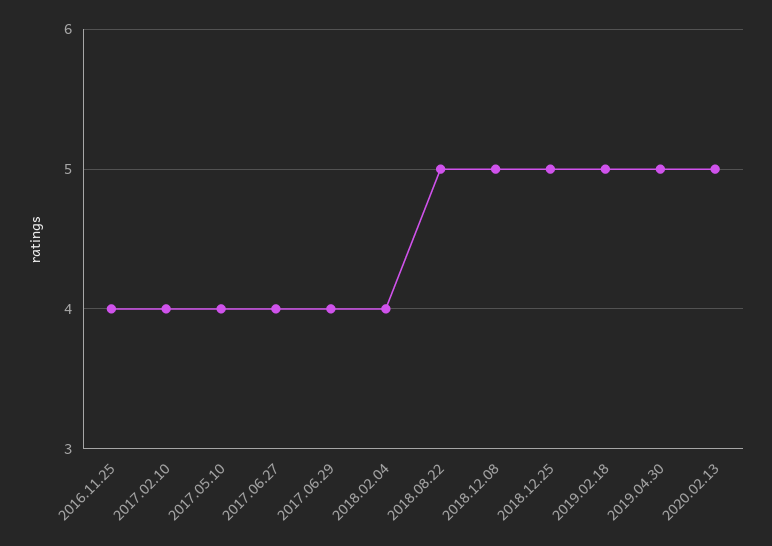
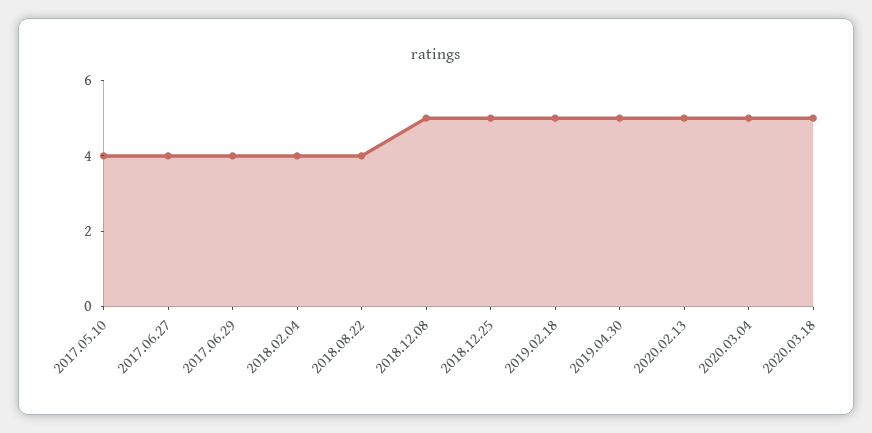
2016.11.25: 4 -> none
2017.02.10: 4 -> none
2018.08.22: 5 -> 4
2020.03.04: none -> 5
2020.03.18: none -> 5

